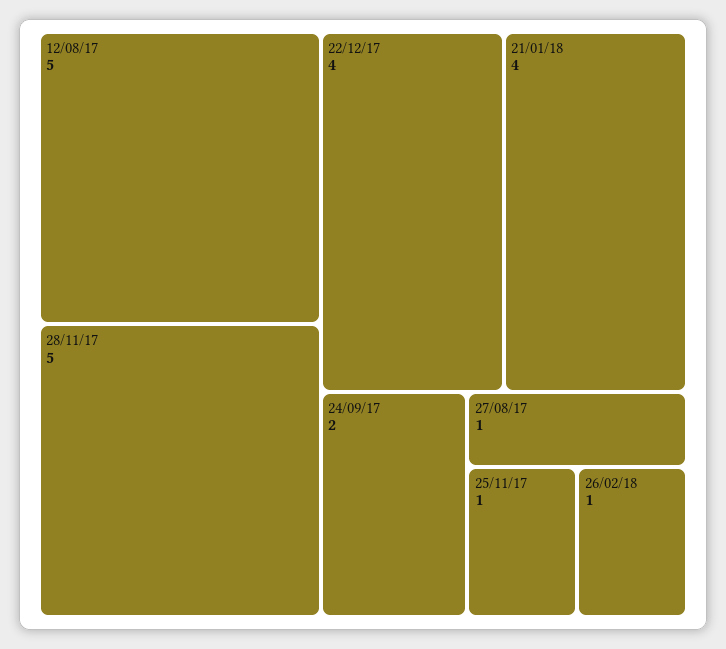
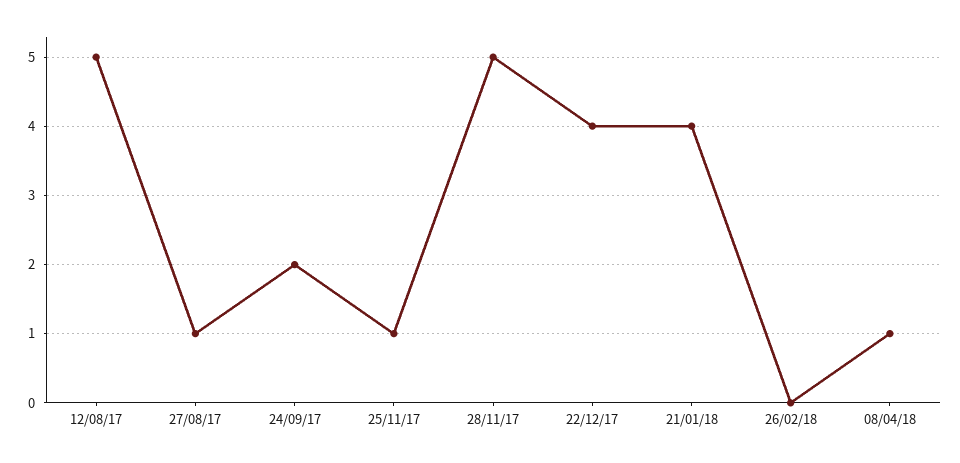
26/02/18: 1 -> 0
08/04/18: none -> 1

